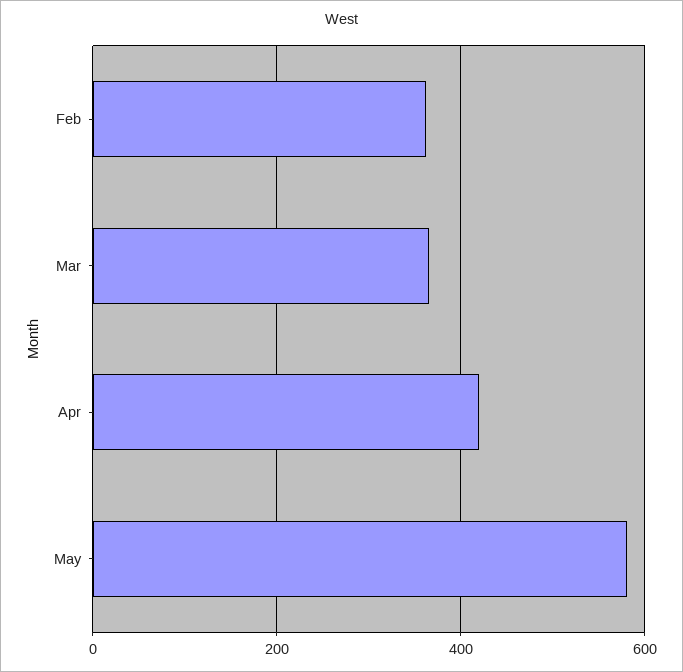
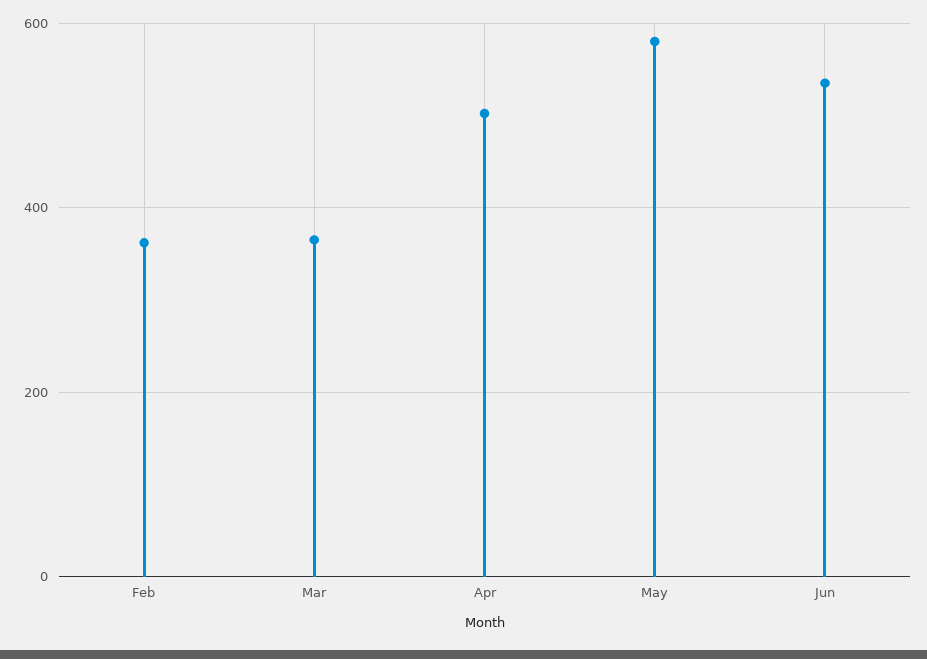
Apr: 420 -> 500
Jun: none -> 540

